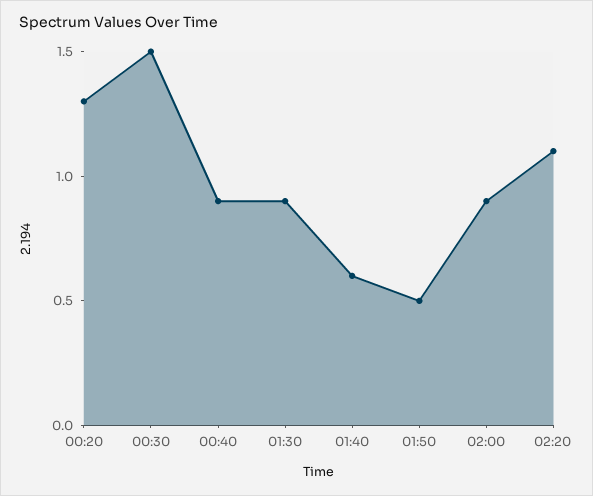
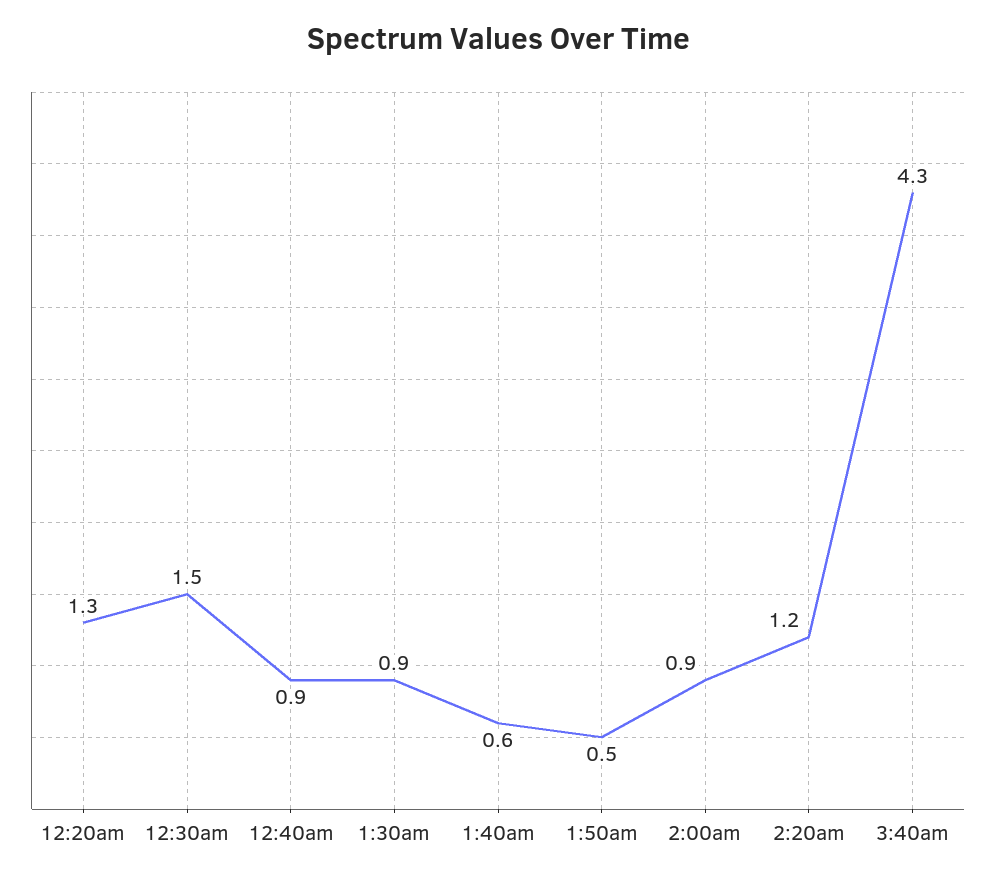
02:20: 1.1 -> 1.2
3:40am: none -> 4.3

